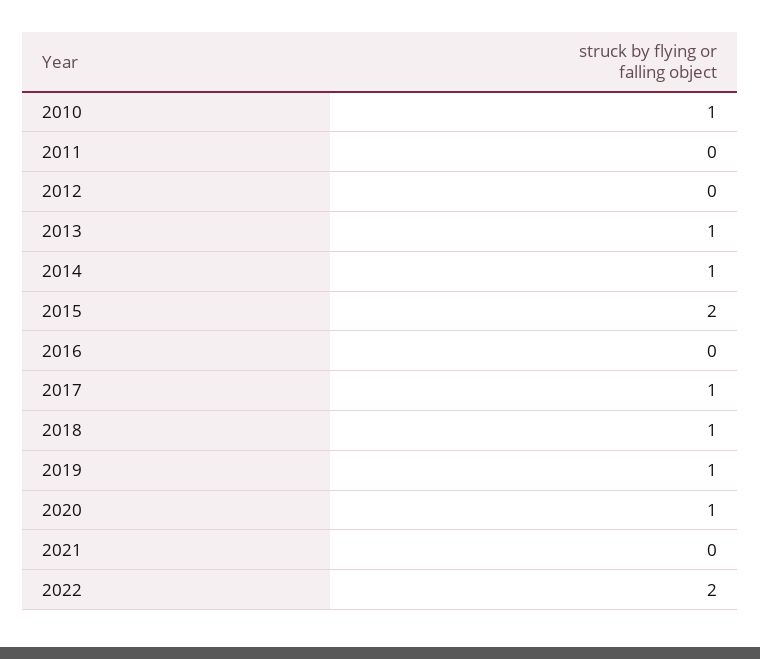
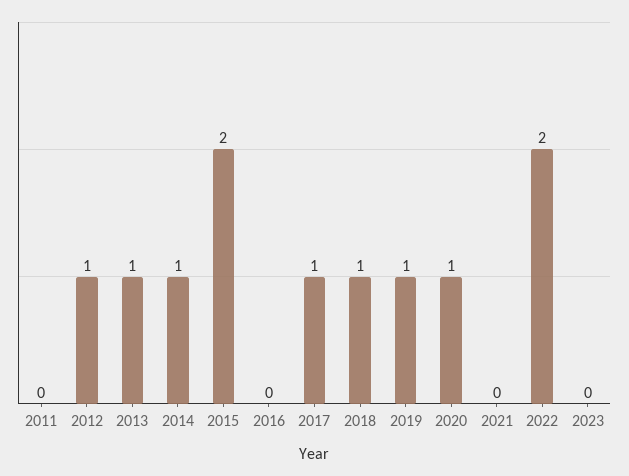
2010: 1 -> none
2012: 0 -> 1
2023: none -> 0

